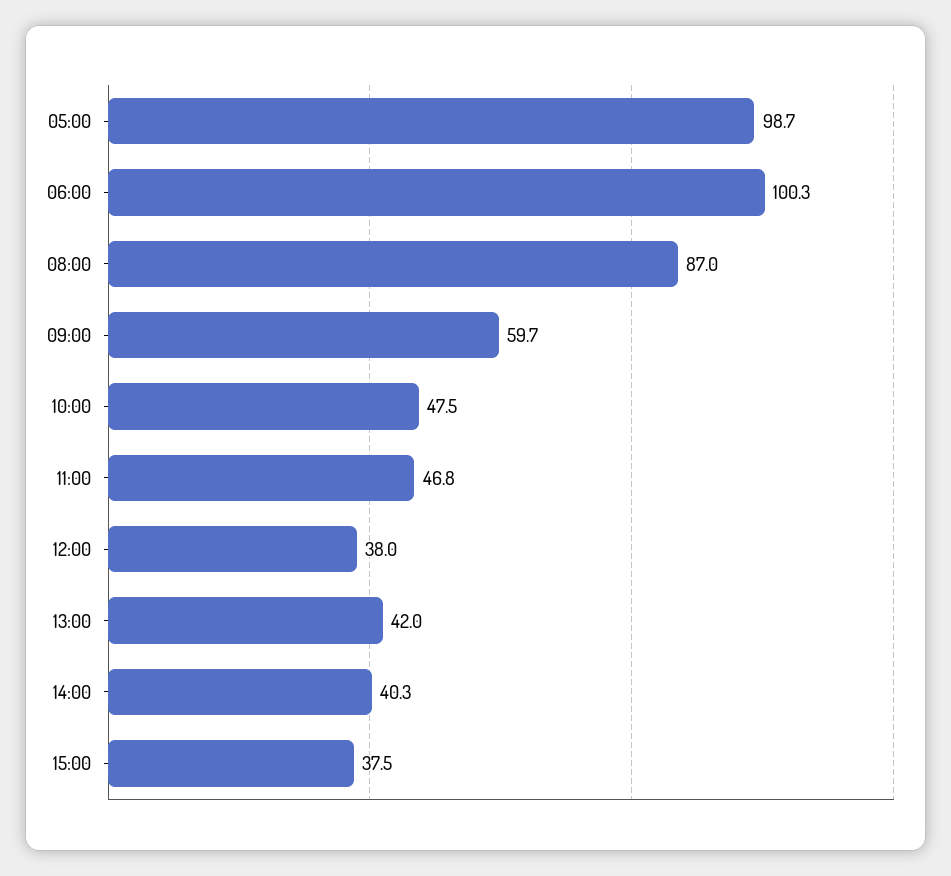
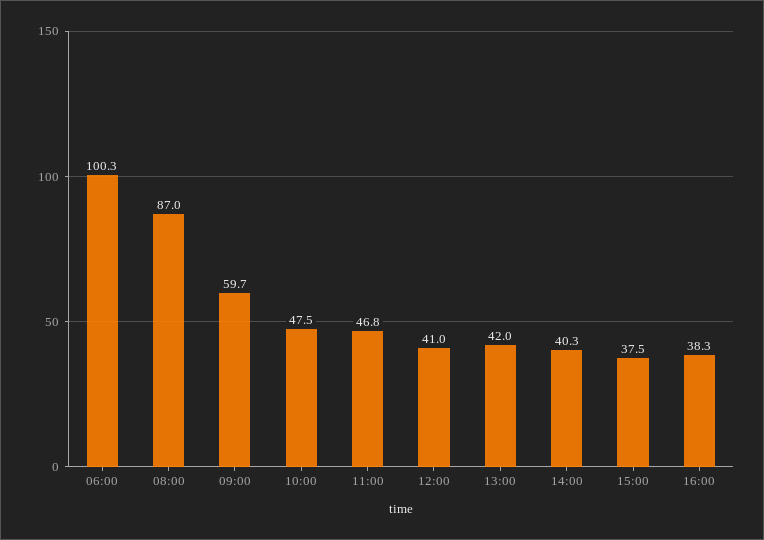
05:00: 98.7 -> none
12:00: 38 -> 41
16:00: none -> 38.3

